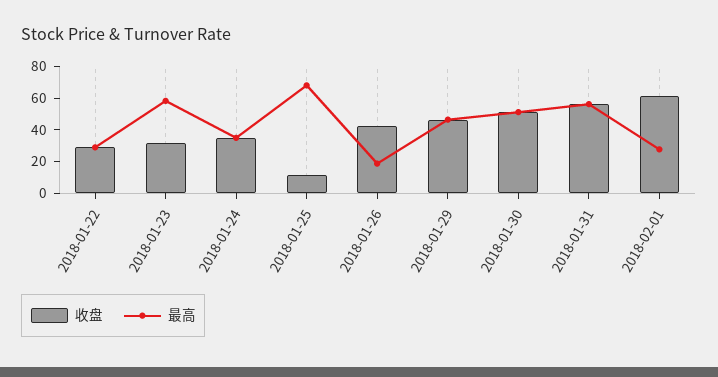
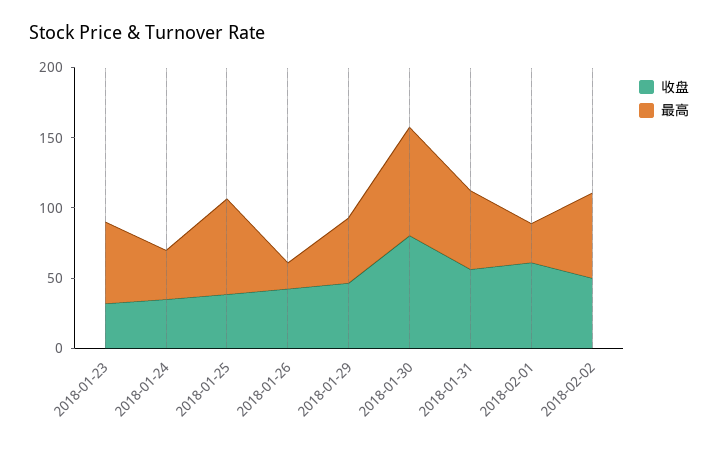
收盘, 2018-01-22: 30 -> none
最高, 2018-01-22: 30 -> none
收盘, 2018-01-25: 10 -> 40
收盘, 2018-01-30: 50 -> 80
最高, 2018-01-30: 50 -> 80
收盘, 2018-02-02: none -> 50
最高, 2018-02-02: none -> 60

